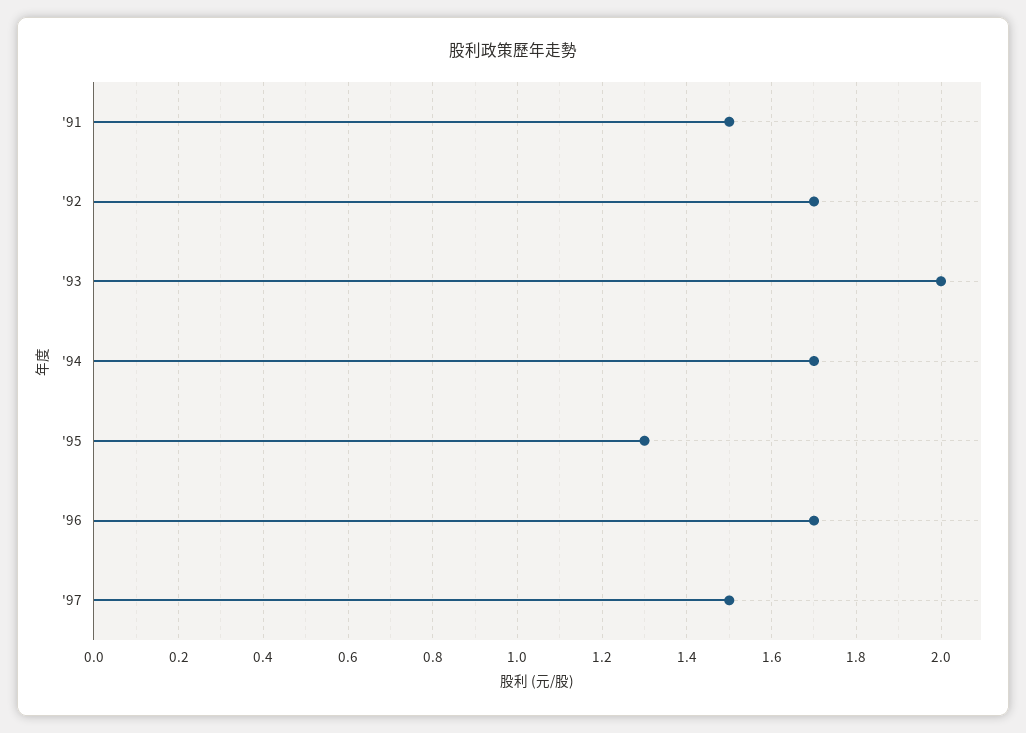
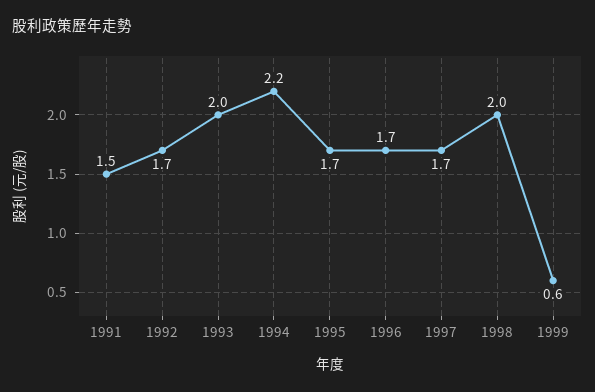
'94: 1.7 -> 2.2
'95: 1.3 -> 1.7
'97: 1.5 -> 1.7
1998: none -> 2
1999: none -> 0.6

